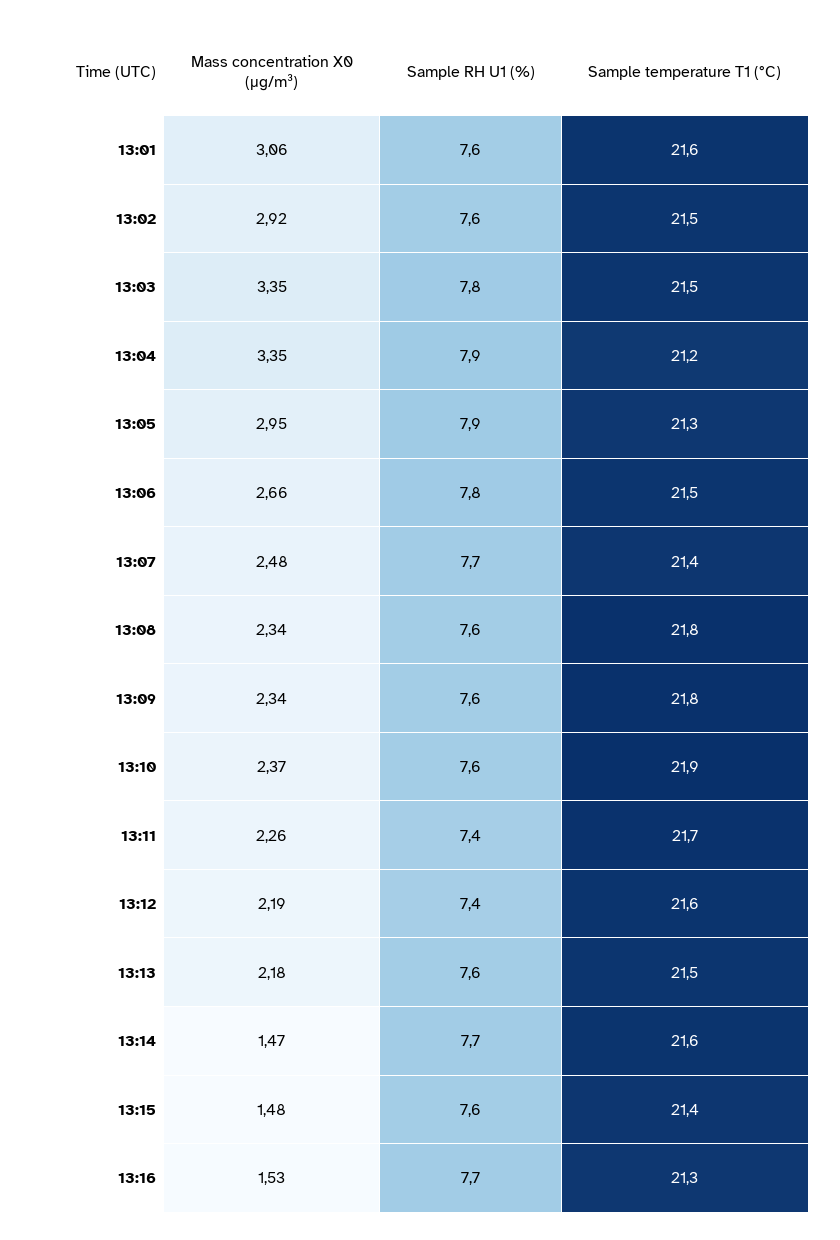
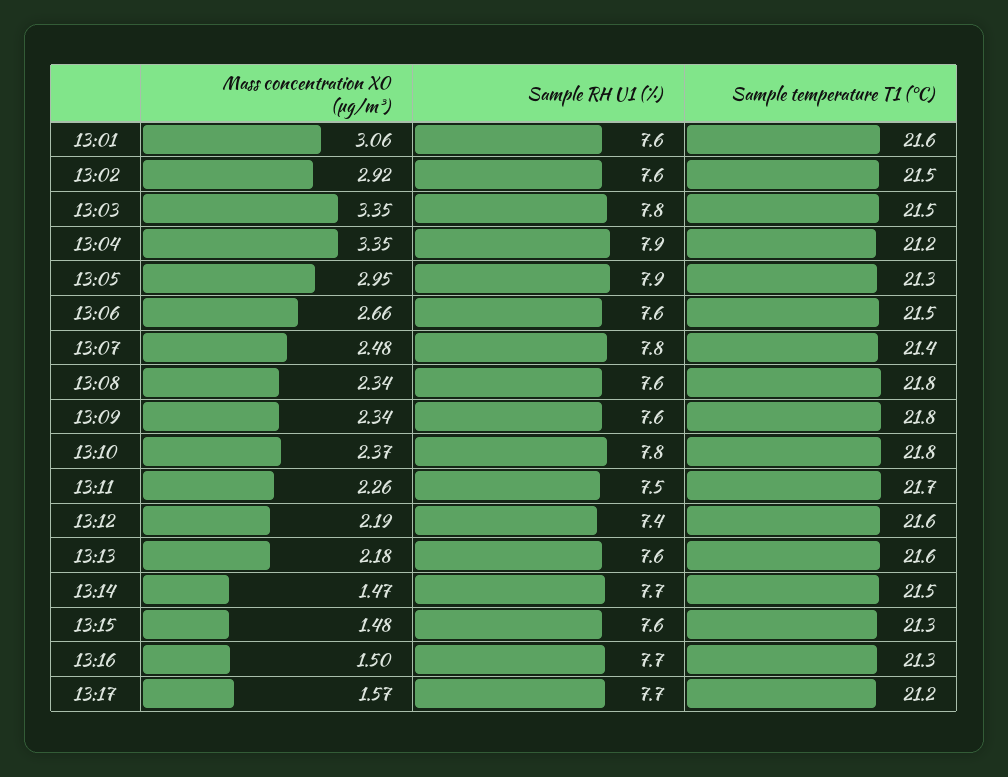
Sample RH U1 (%), 13:06: 7.8 -> 7.6
Sample RH U1 (%), 13:07: 7.7 -> 7.8
Sample RH U1 (%), 13:10: 7.6 -> 7.8
Sample temperature T1 (°C), 13:10: 21.9 -> 21.8
Sample RH U1 (%), 13:11: 7.4 -> 7.5
Sample temperature T1 (°C), 13:13: 21.5 -> 21.6
Sample temperature T1 (°C), 13:14: 21.6 -> 21.5
Sample temperature T1 (°C), 13:15: 21.4 -> 21.3
Mass concentration X0 (μg/m³), 13:16: 1.53 -> 1.5
Mass concentration X0 (μg/m³), 13:17: none -> 1.57
Sample RH U1 (%), 13:17: none -> 7.7
Sample temperature T1 (°C), 13:17: none -> 21.2

